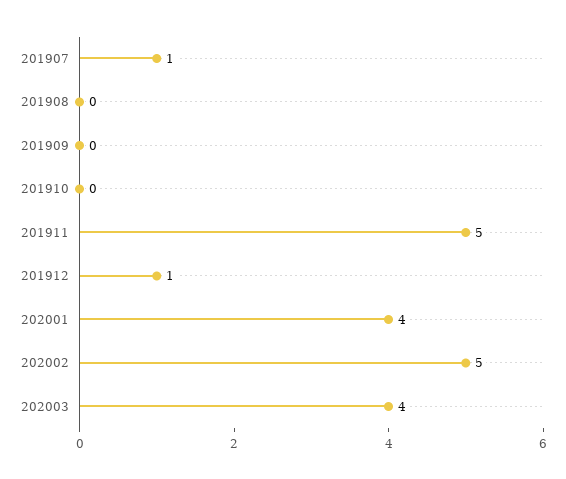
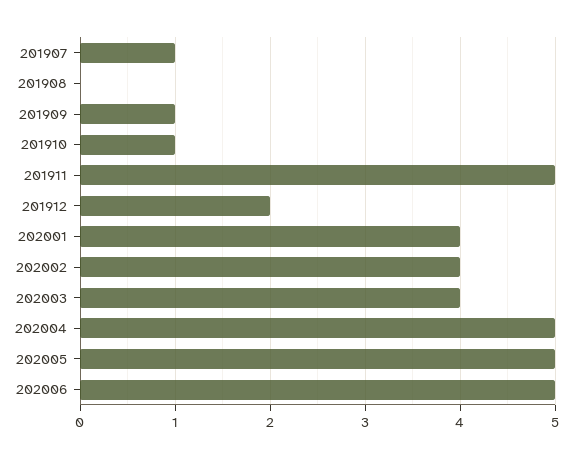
201909: 0 -> 1
201910: 0 -> 1
201912: 1 -> 2
202002: 5 -> 4
202004: none -> 5
202005: none -> 5
202006: none -> 5

